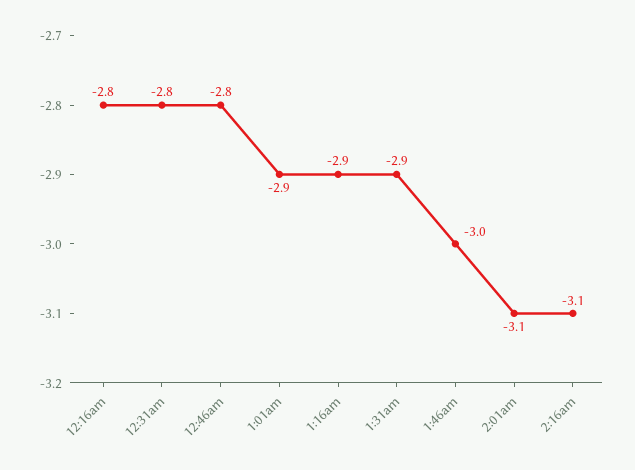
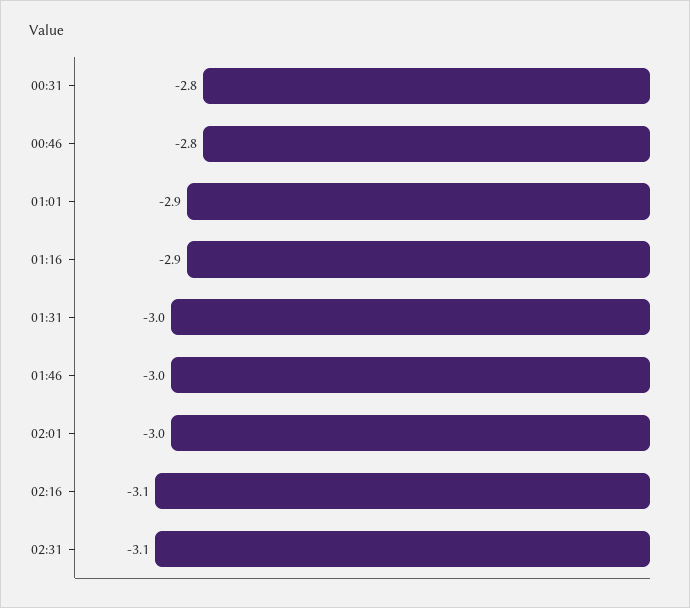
12:16am: -2.8 -> none
1:31am: -2.9 -> -3
2:01am: -3.1 -> -3
02:31: none -> -3.1

